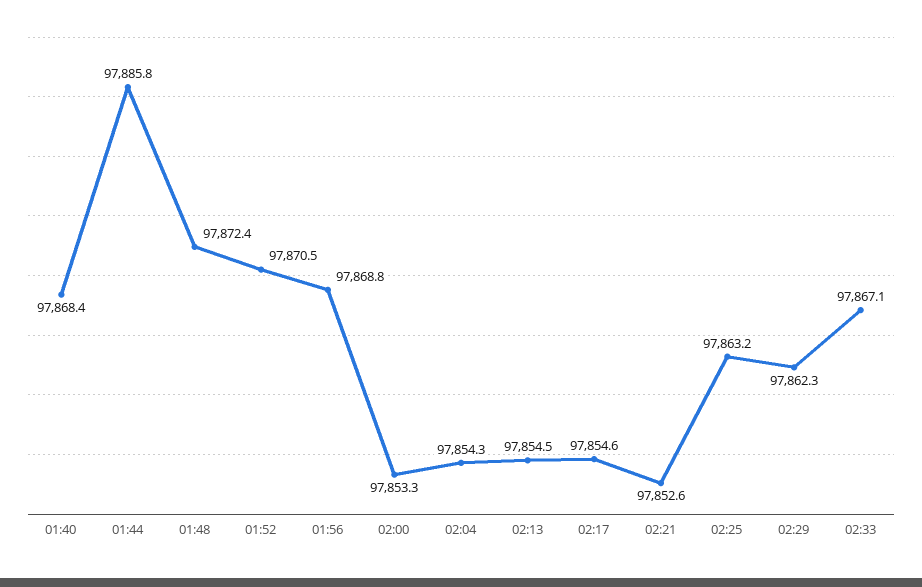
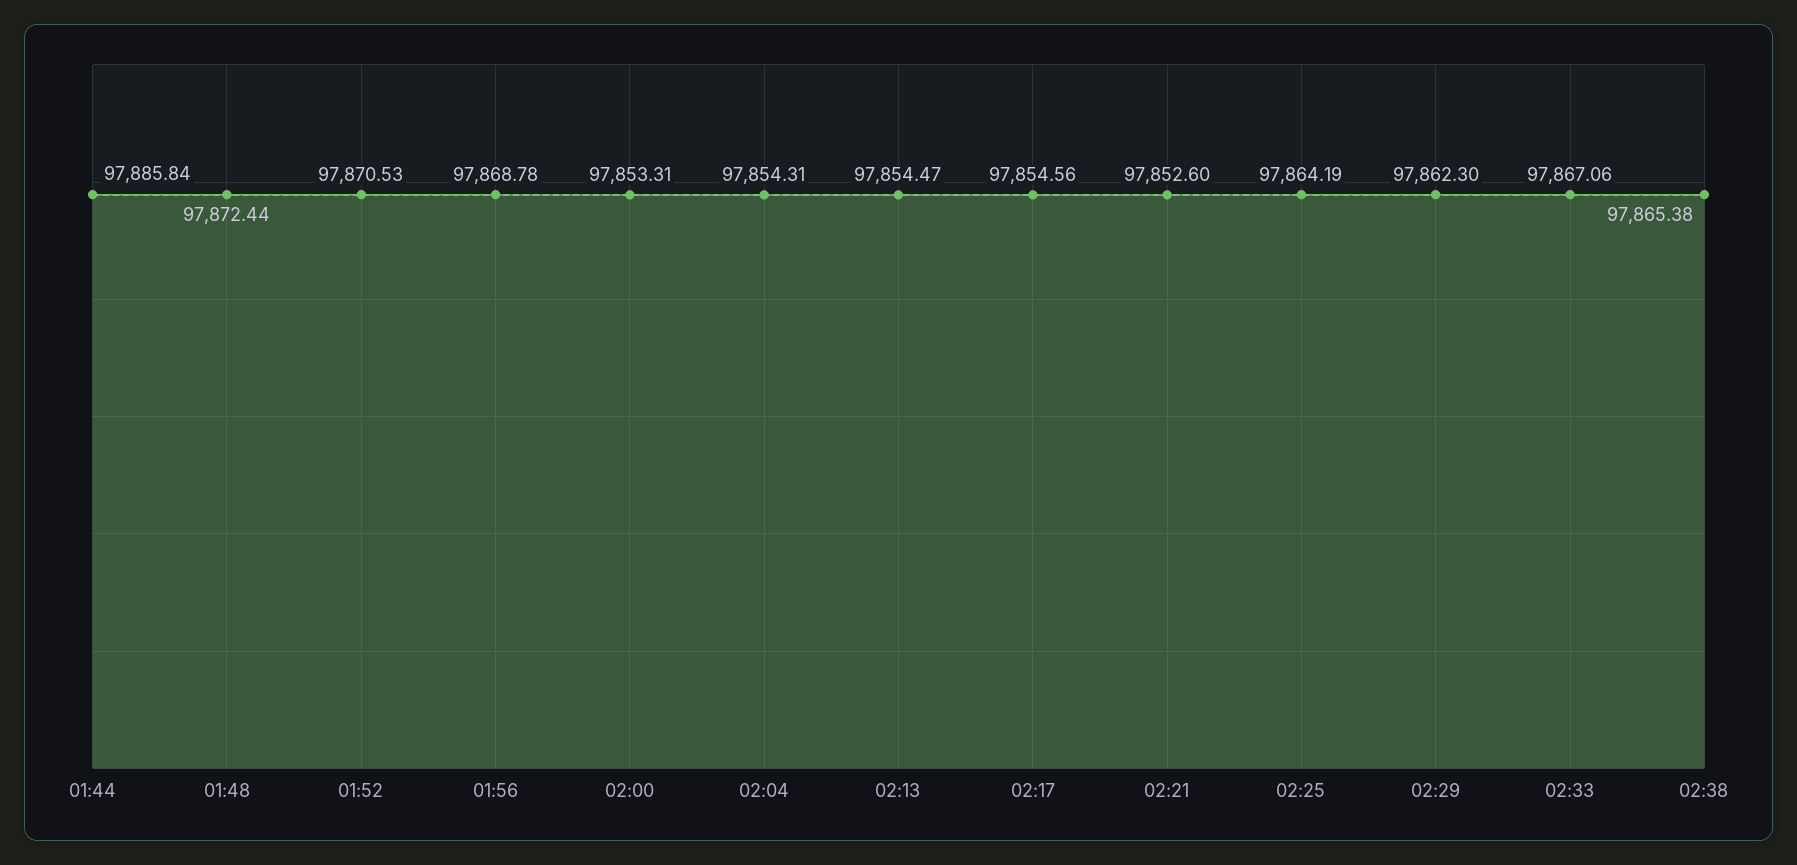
01:40: 97868.4 -> none
02:25: 97863.2 -> 97864.19
02:38: none -> 97865.38

